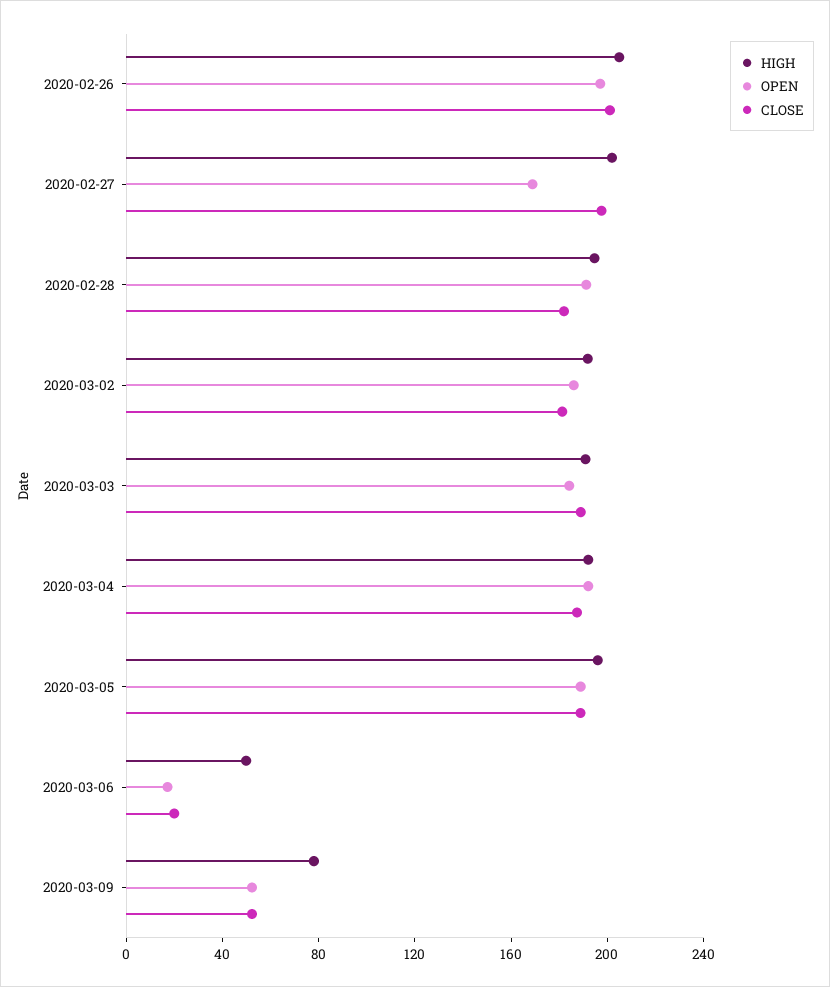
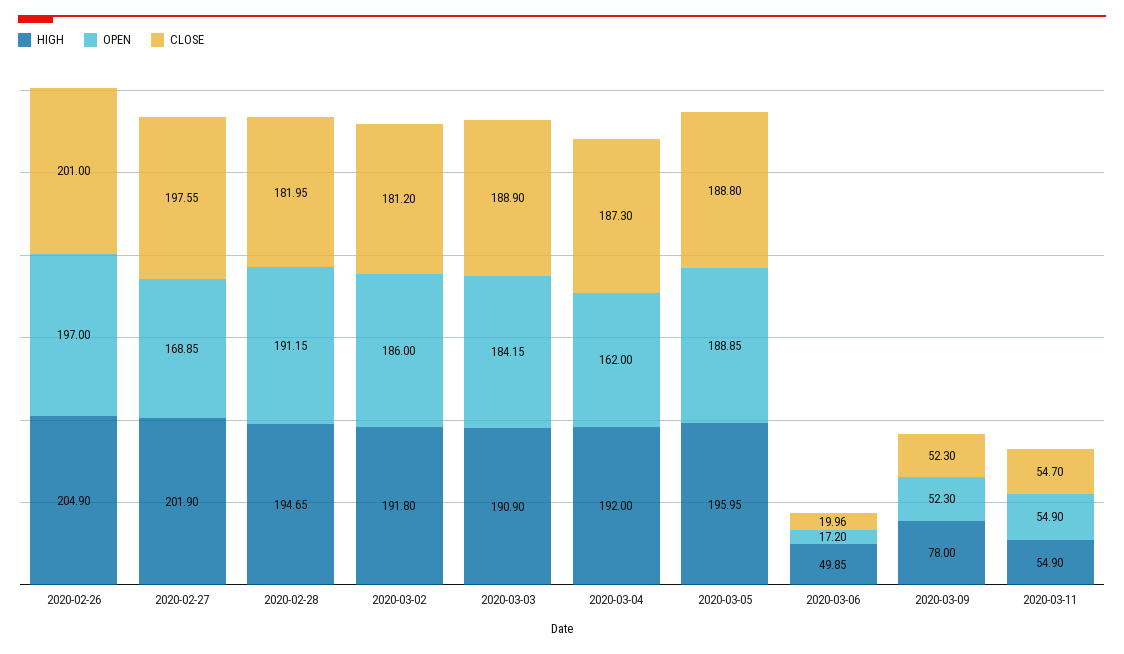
OPEN, 2020-03-04: 190 -> 162
HIGH, 2020-03-11: none -> 54.9
OPEN, 2020-03-11: none -> 54.9
CLOSE, 2020-03-11: none -> 54.7

